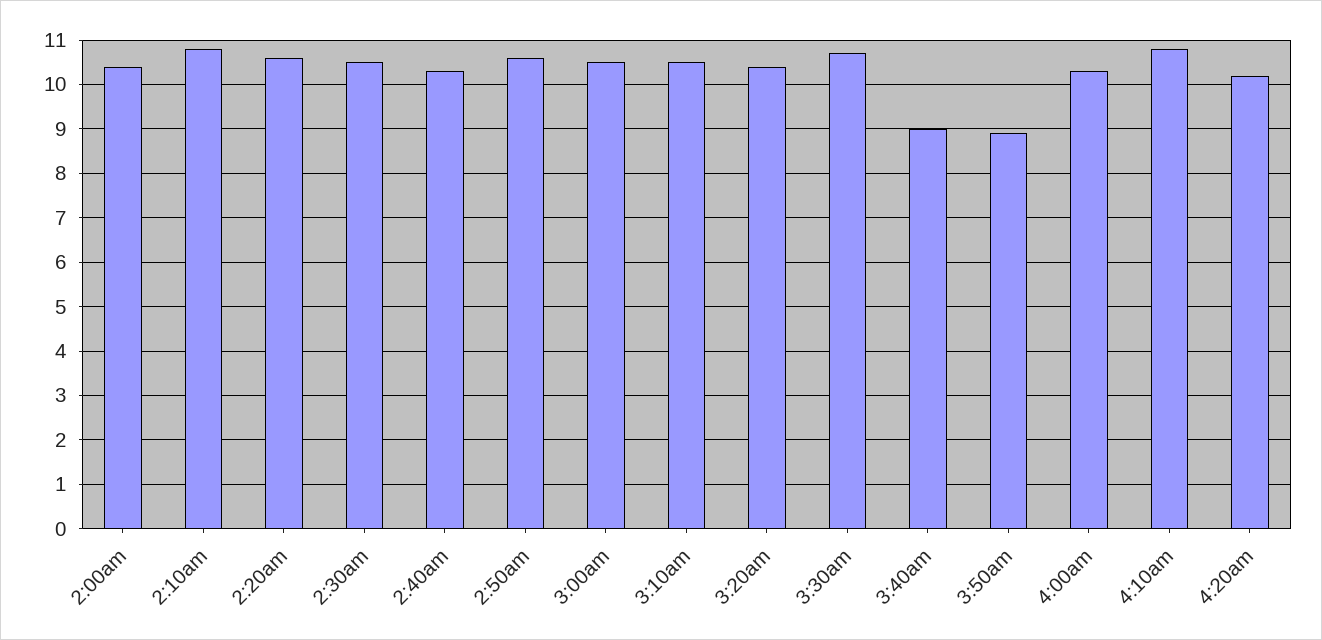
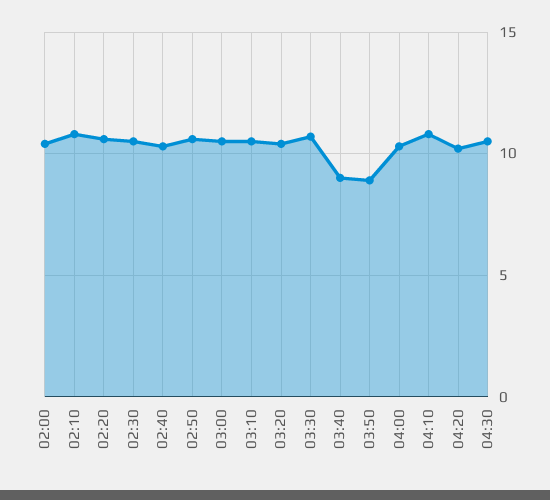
04:30: none -> 10.5

